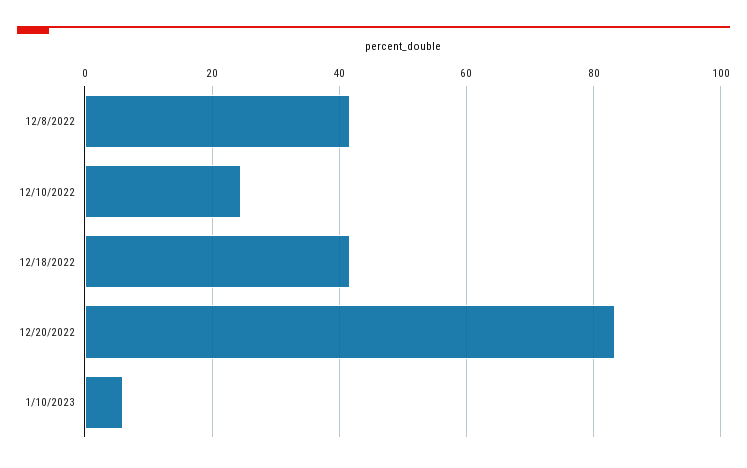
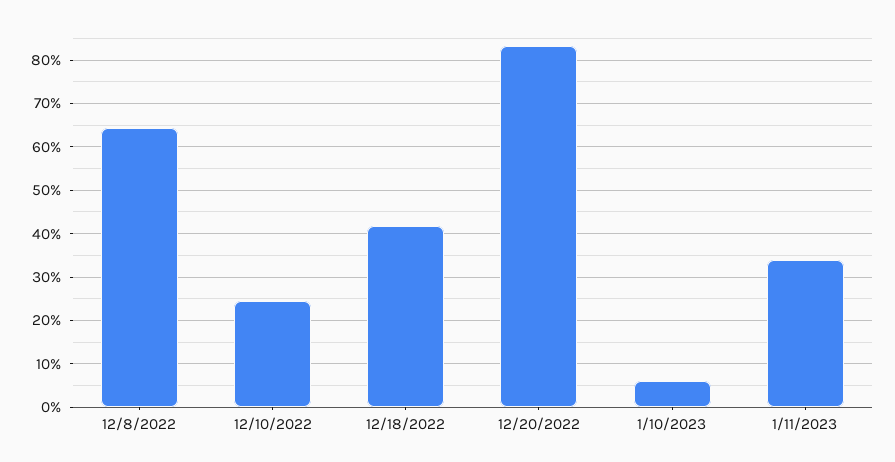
12/8/2022: 42 -> 64
1/11/2023: none -> 34

